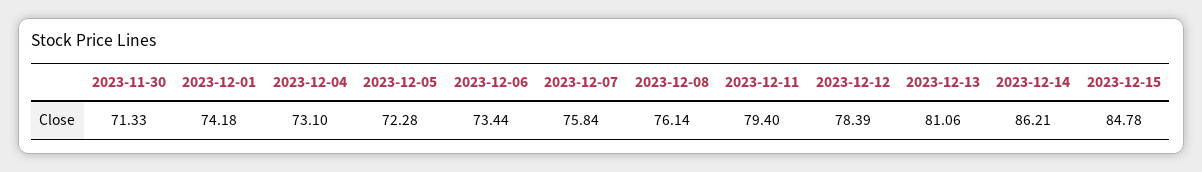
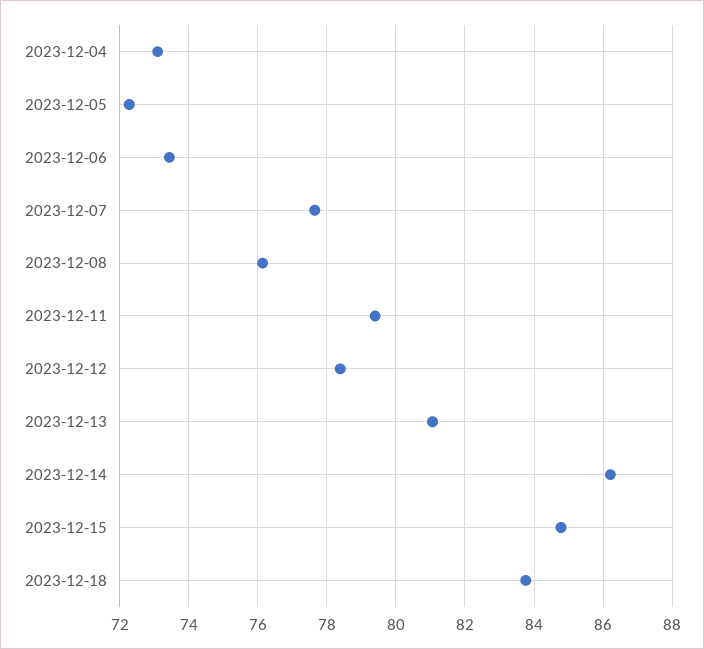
2023-11-30: 71.33 -> none
2023-12-01: 74.18 -> none
2023-12-07: 75.84 -> 77.6
2023-12-18: none -> 83.8

